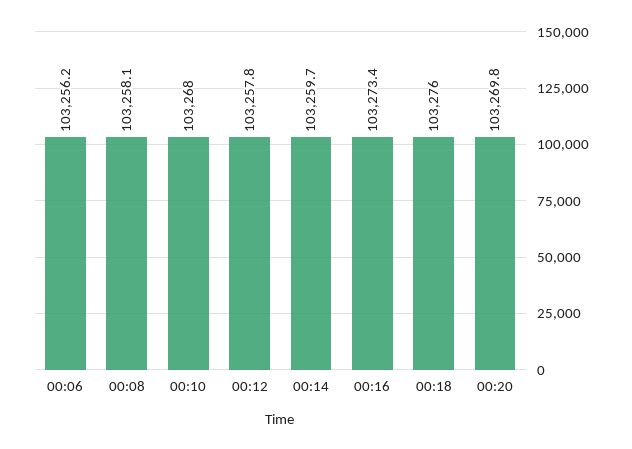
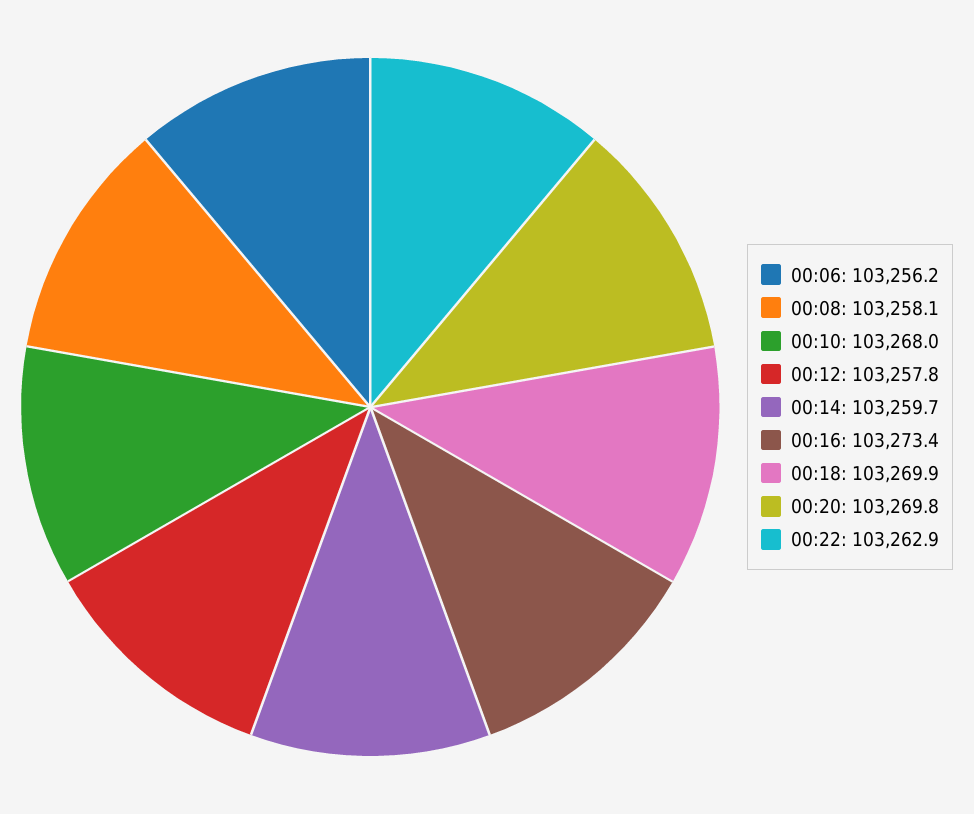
00:18: 103276 -> 103269.9
00:22: none -> 103262.9

